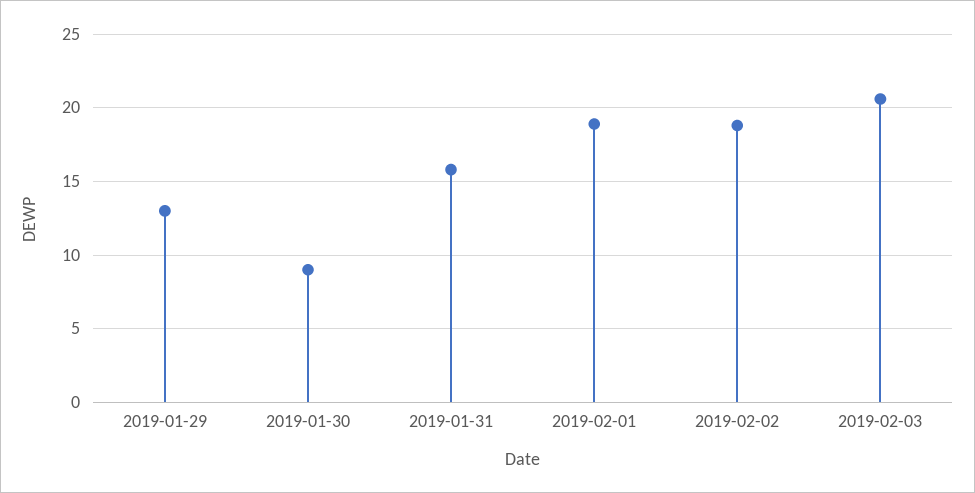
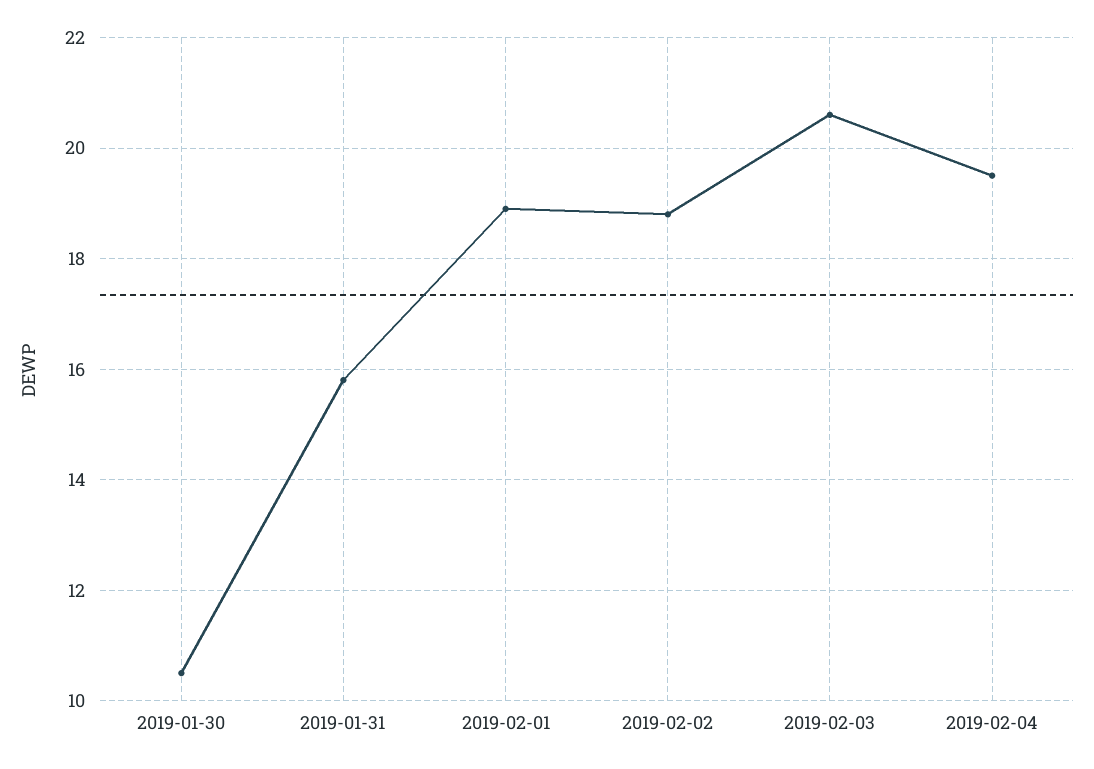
2019-01-29: 13 -> none
2019-01-30: 9 -> 10.5
2019-02-04: none -> 19.5

